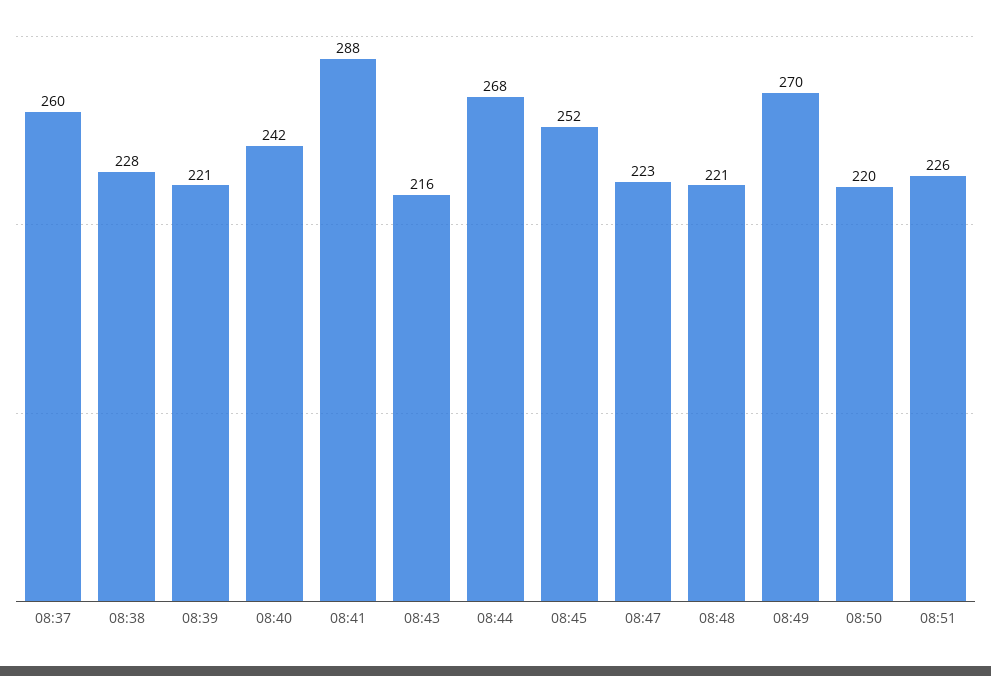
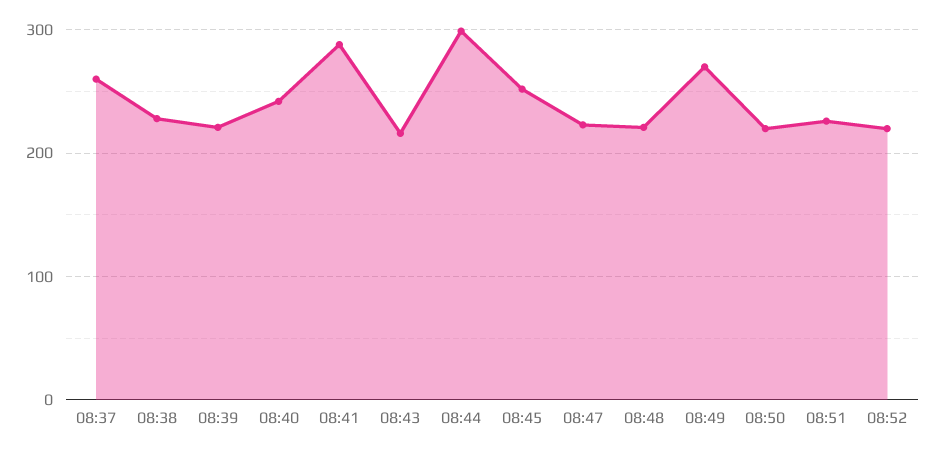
08:44: 268 -> 300
08:52: none -> 220

